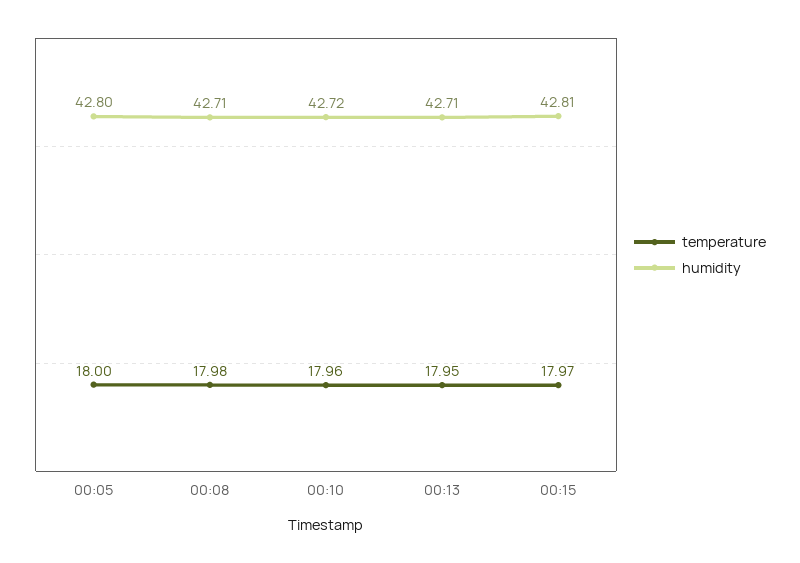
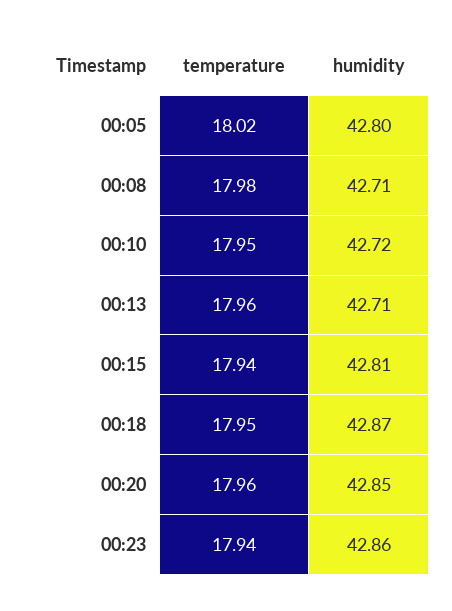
temperature, 00:05: 18 -> 18.02
temperature, 00:10: 17.96 -> 17.95
temperature, 00:13: 17.95 -> 17.96
temperature, 00:15: 17.97 -> 17.94
temperature, 00:18: none -> 17.95
humidity, 00:18: none -> 42.87
temperature, 00:20: none -> 17.96
humidity, 00:20: none -> 42.85
temperature, 00:23: none -> 17.94
humidity, 00:23: none -> 42.86

